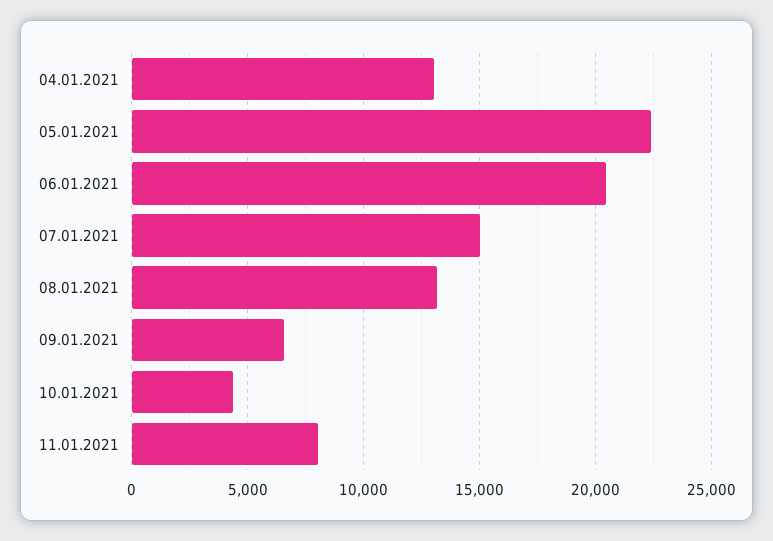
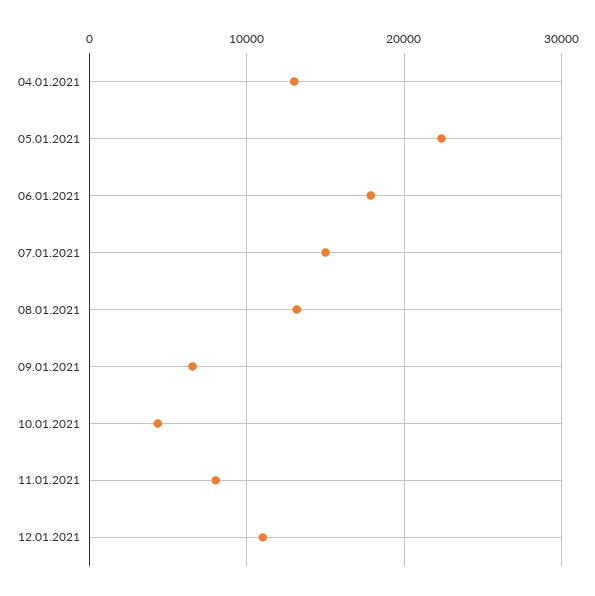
06.01.2021: 20500 -> 18000
12.01.2021: none -> 11000

